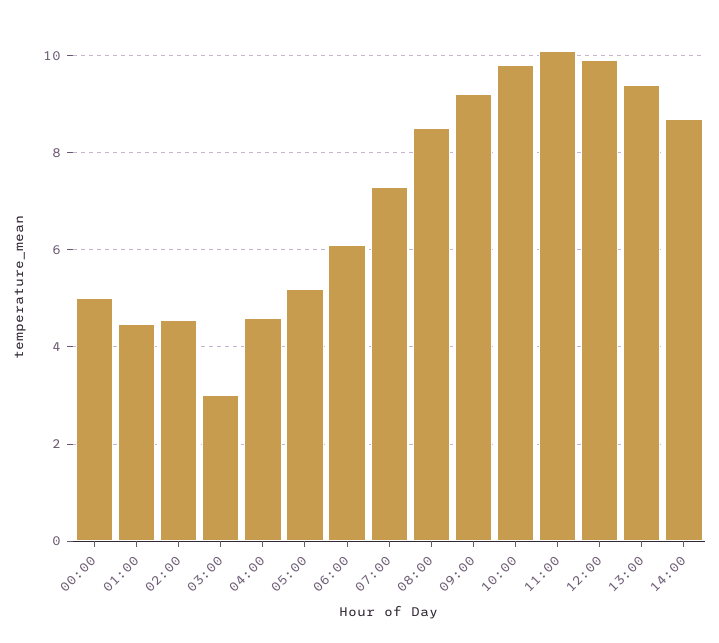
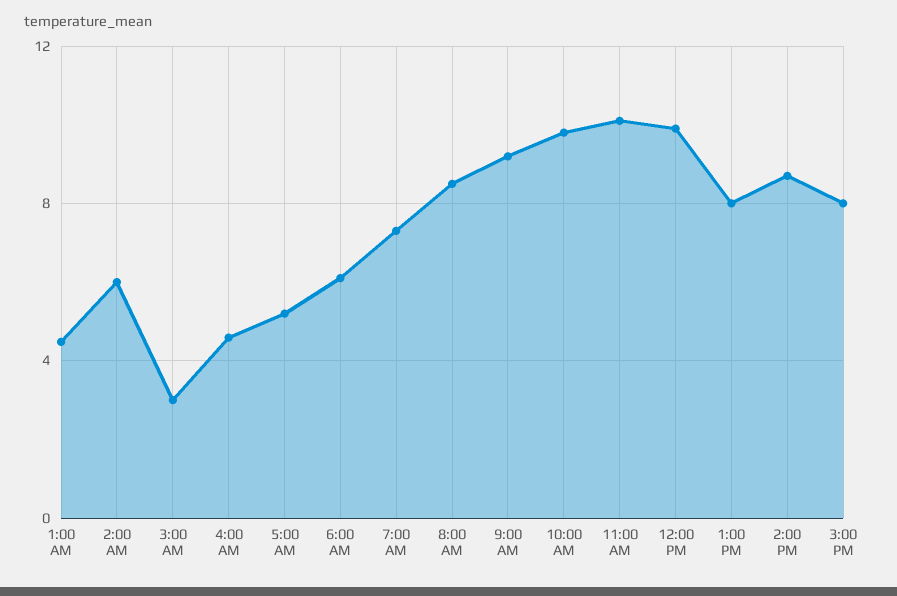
00:00: 5 -> none
02:00: 4.6 -> 6
13:00: 9.4 -> 8
3:00 PM: none -> 8

